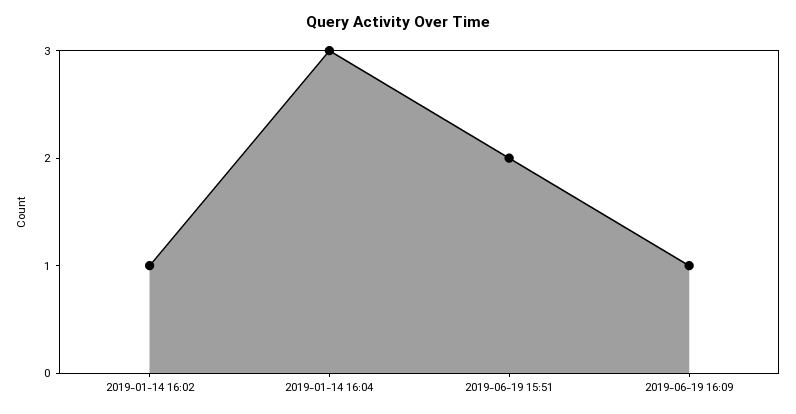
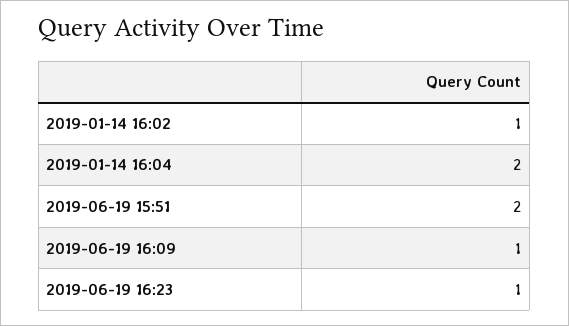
2019-01-14 16:04: 3 -> 2
2019-06-19 16:23: none -> 1

